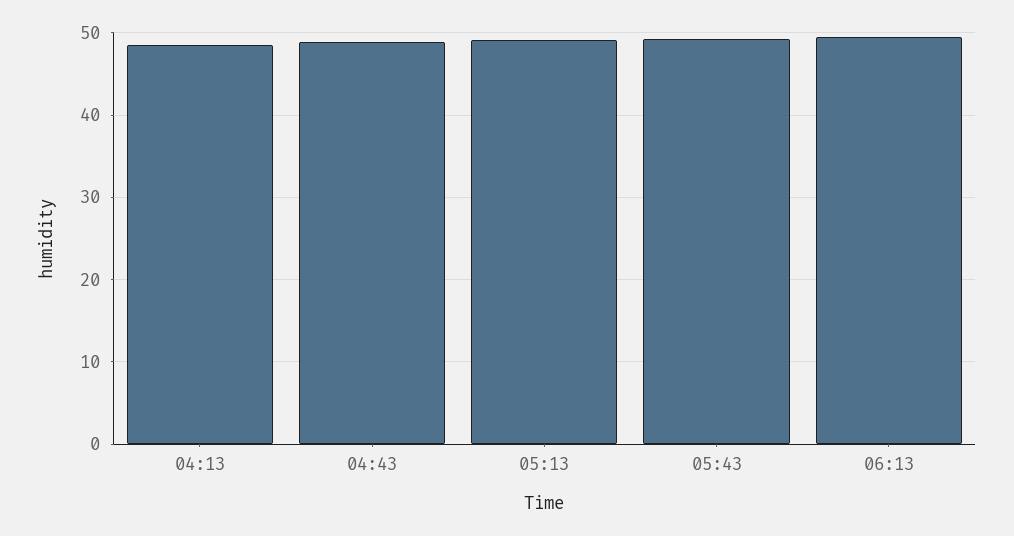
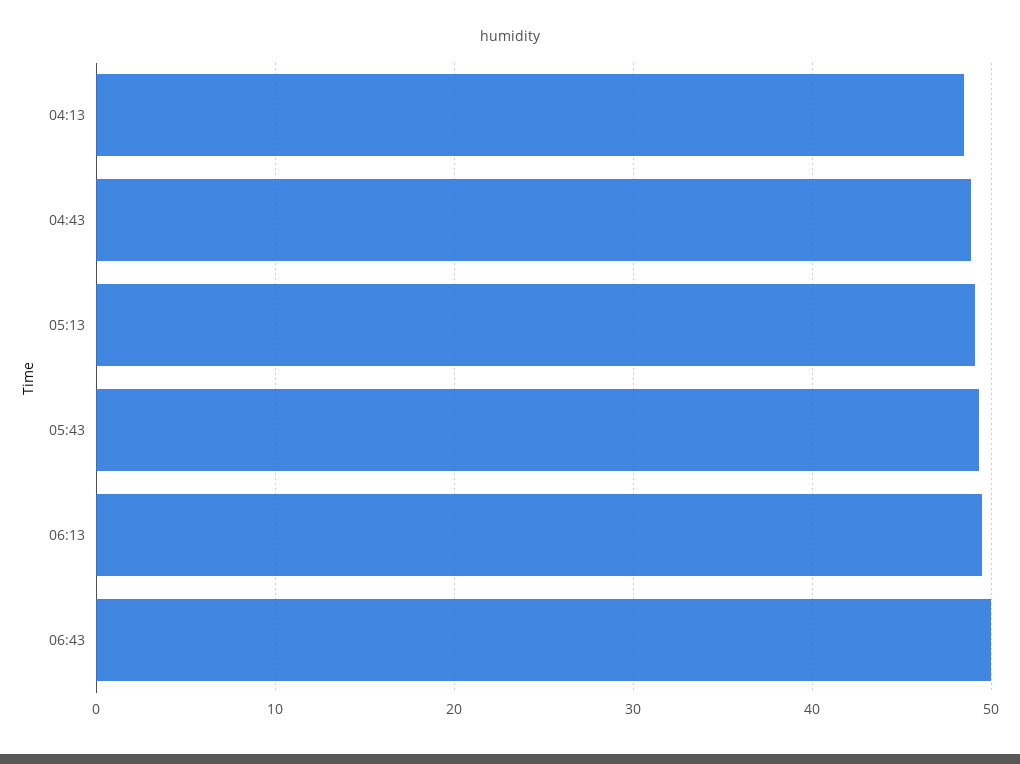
06:43: none -> 50

